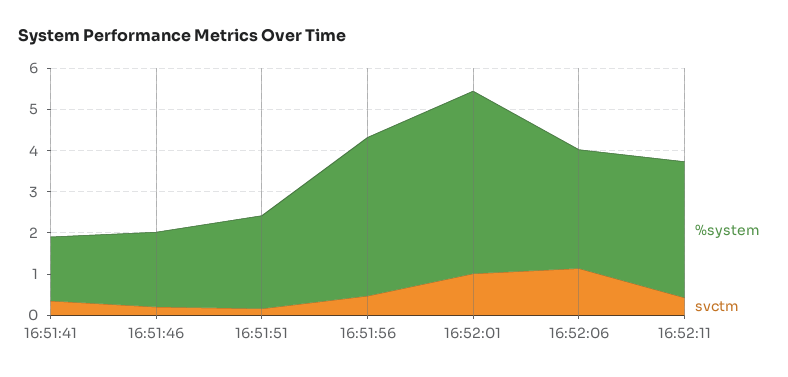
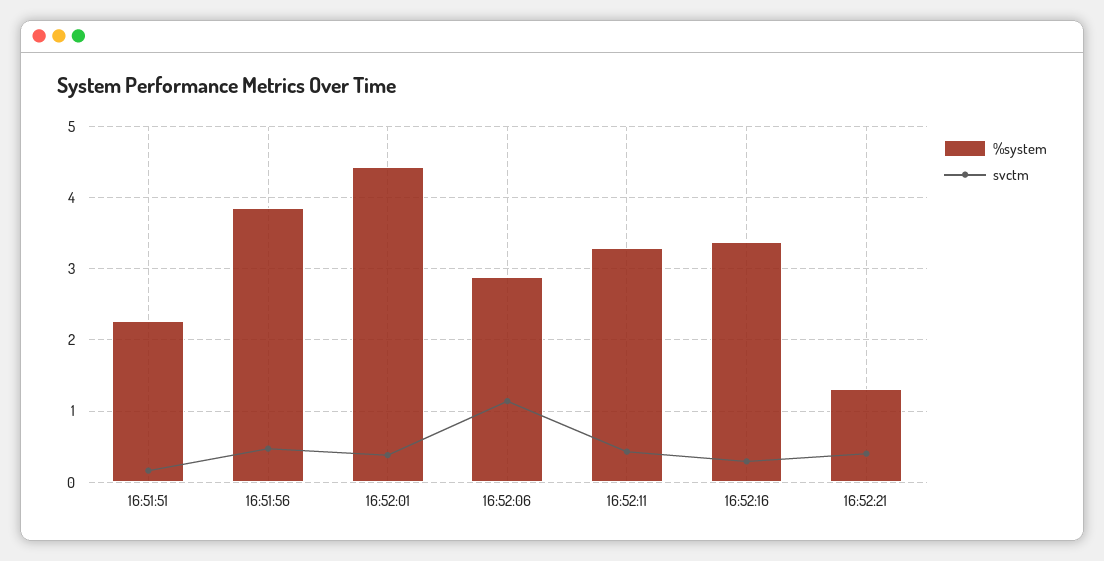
%system, 16:51:41: 1.6 -> none
svctm, 16:51:41: 0.4 -> none
%system, 16:51:46: 1.8 -> none
svctm, 16:51:46: 0.2 -> none
svctm, 16:52:01: 1 -> 0.4
%system, 16:52:16: none -> 3.4
svctm, 16:52:16: none -> 0.3
%system, 16:52:21: none -> 1.3
svctm, 16:52:21: none -> 0.4

